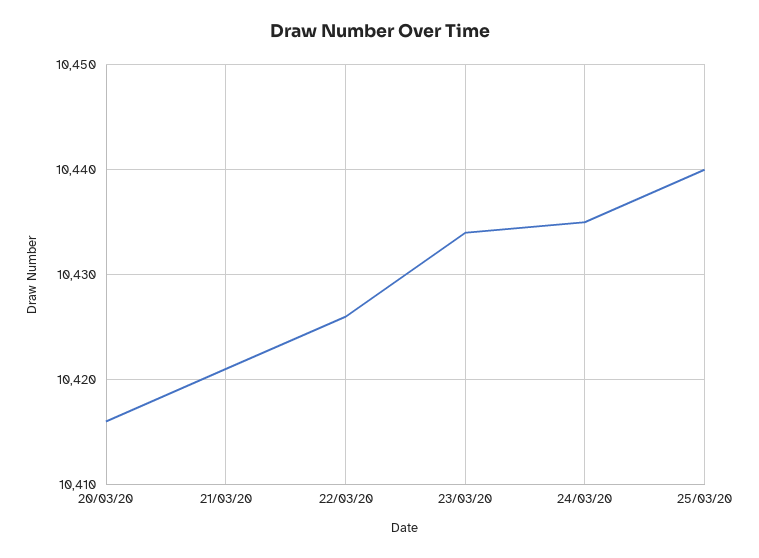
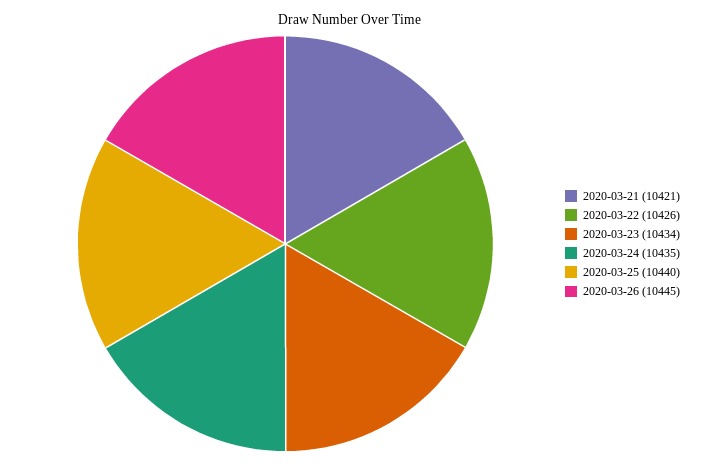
20/03/20: 10416 -> none
2020-03-26: none -> 10445

